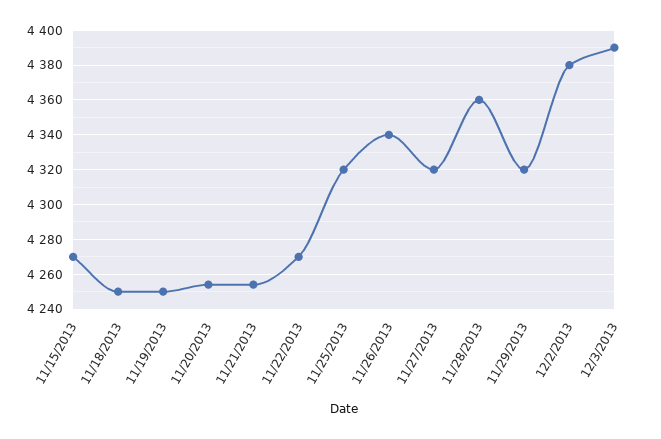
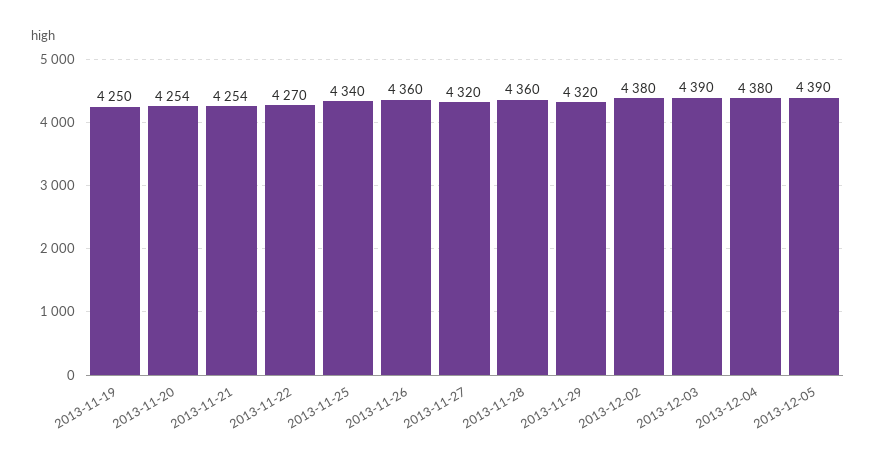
11/15/2013: 4270 -> none
11/18/2013: 4250 -> none
11/25/2013: 4320 -> 4340
11/26/2013: 4340 -> 4360
2013-12-04: none -> 4380
2013-12-05: none -> 4390

